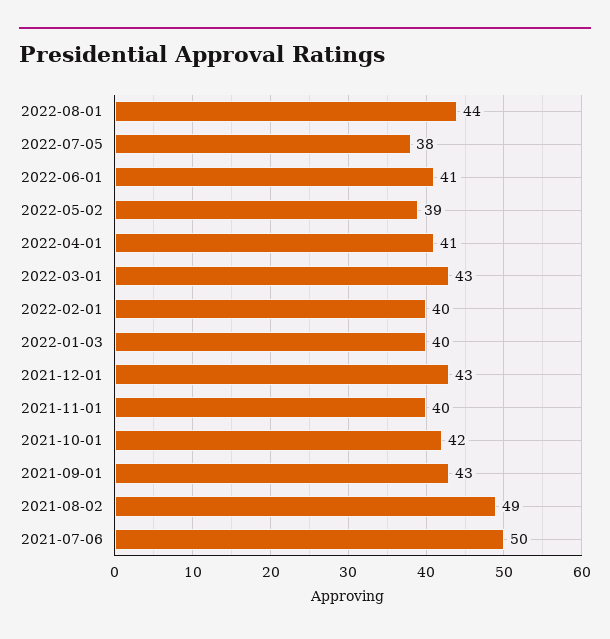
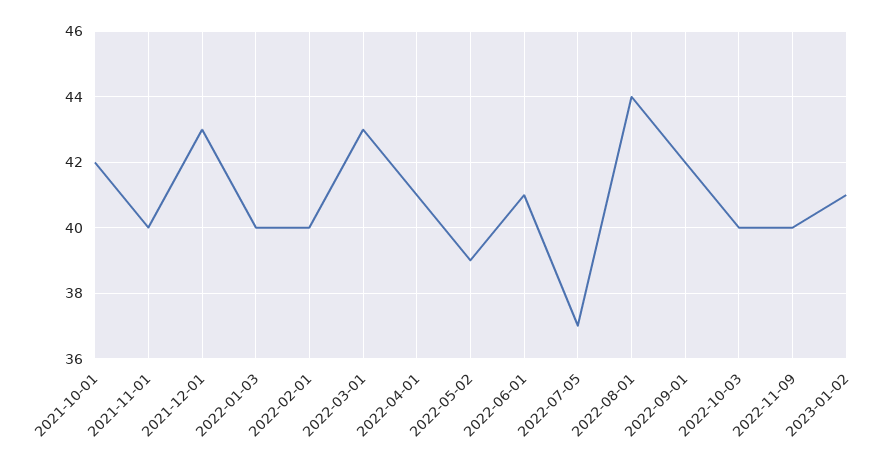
2022-07-05: 38 -> 37
2021-09-01: 43 -> none
2021-08-02: 49 -> none
2021-07-06: 50 -> none
2022-09-01: none -> 42
2022-10-03: none -> 40
2022-11-09: none -> 40
2023-01-02: none -> 41

